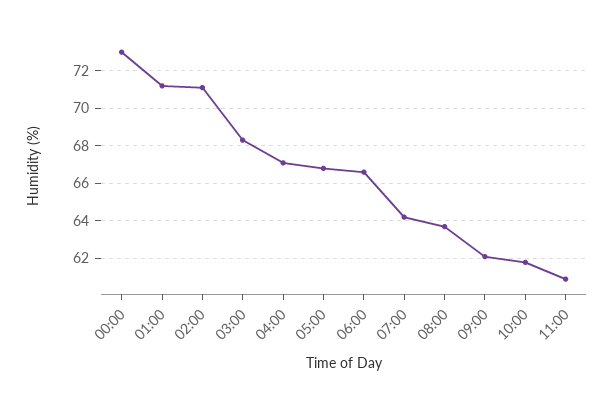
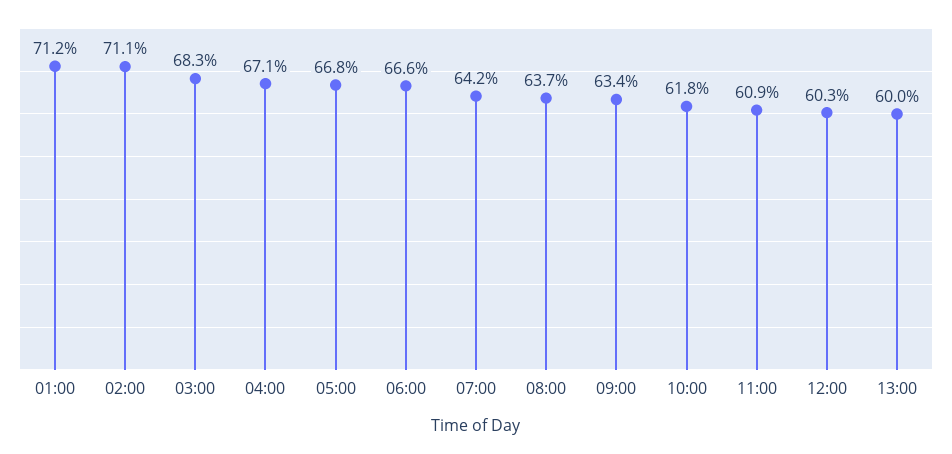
00:00: 73 -> none
09:00: 62 -> 63.4
12:00: none -> 60.3
13:00: none -> 60

